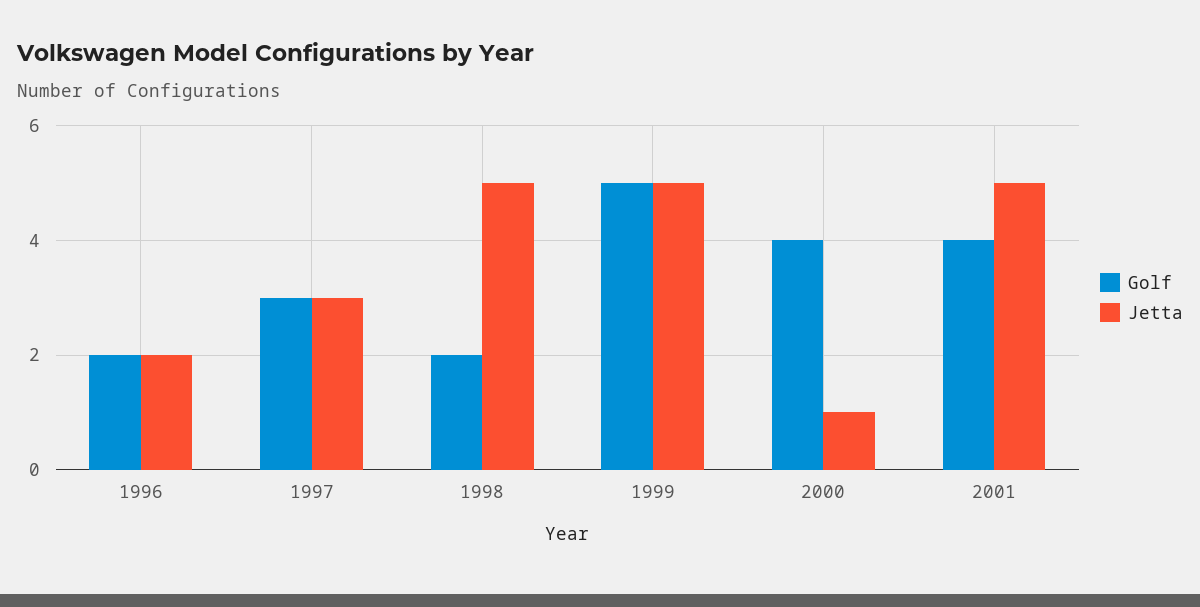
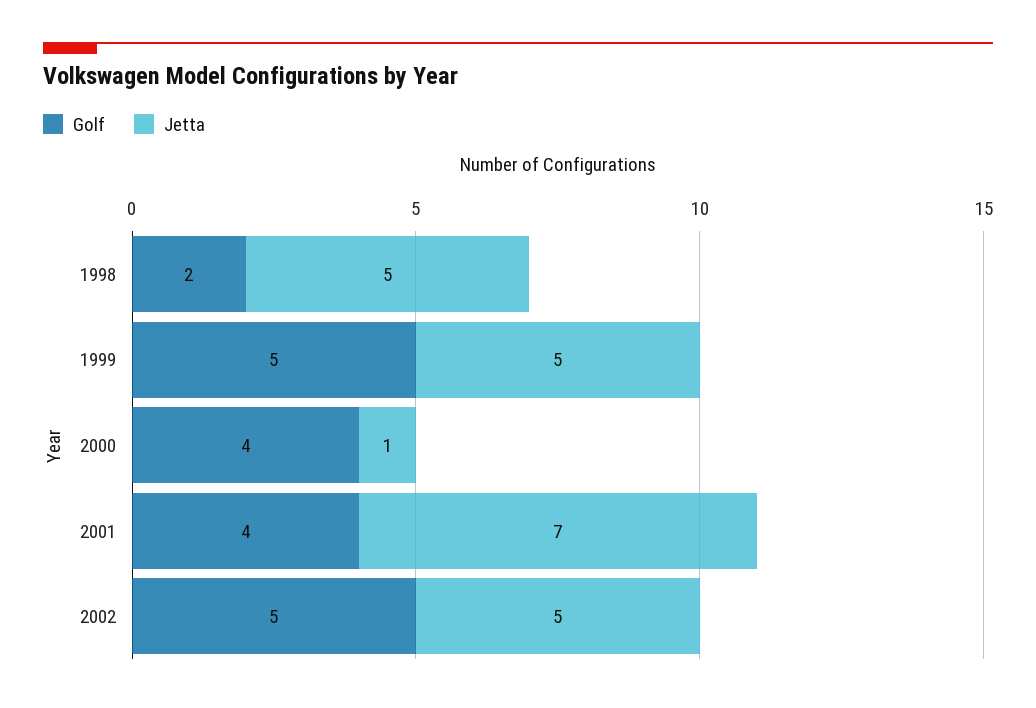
Golf, 1996: 2 -> none
Jetta, 1996: 2 -> none
Golf, 1997: 3 -> none
Jetta, 1997: 3 -> none
Jetta, 2001: 5 -> 7
Golf, 2002: none -> 5
Jetta, 2002: none -> 5

